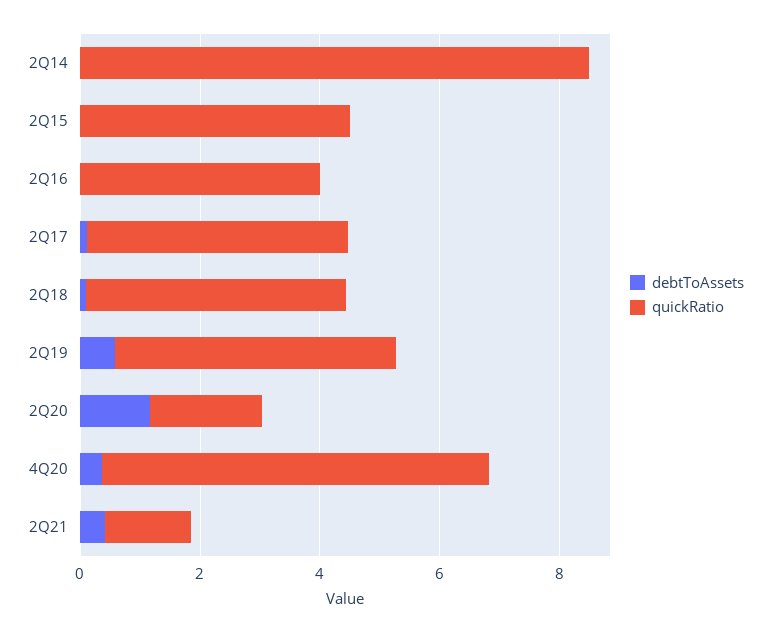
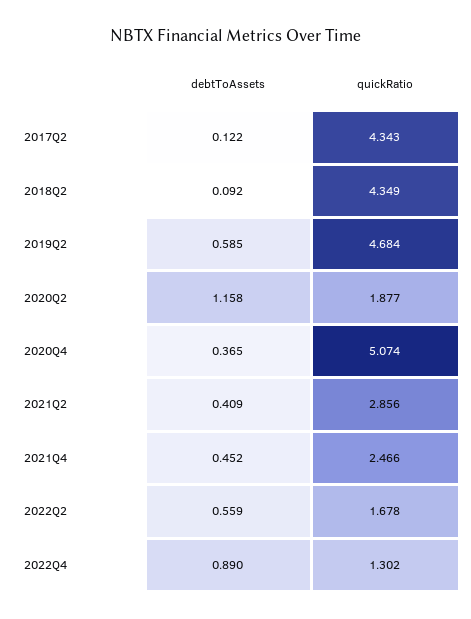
debtToAssets, 2Q14: 0 -> none
quickRatio, 2Q14: 8.5 -> none
debtToAssets, 2Q15: 0 -> none
quickRatio, 2Q15: 4.5 -> none
debtToAssets, 2Q16: 0 -> none
quickRatio, 2Q16: 4 -> none
quickRatio, 4Q20: 6.5 -> 5.074
quickRatio, 2Q21: 1.5 -> 2.856
debtToAssets, 2021Q4: none -> 0.452
quickRatio, 2021Q4: none -> 2.466
debtToAssets, 2022Q2: none -> 0.559
quickRatio, 2022Q2: none -> 1.678
debtToAssets, 2022Q4: none -> 0.89
quickRatio, 2022Q4: none -> 1.302

